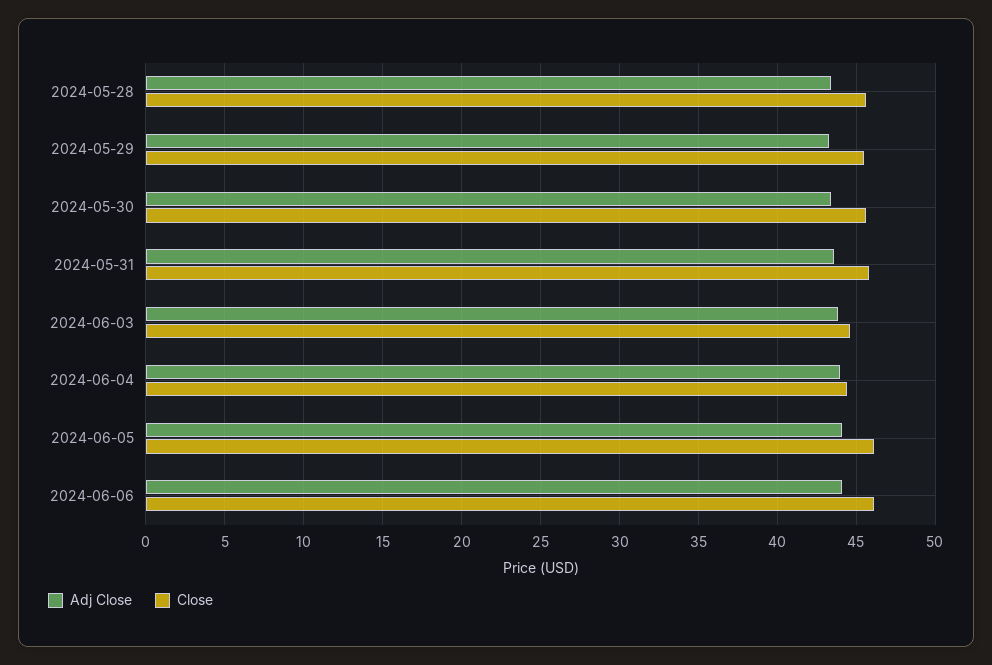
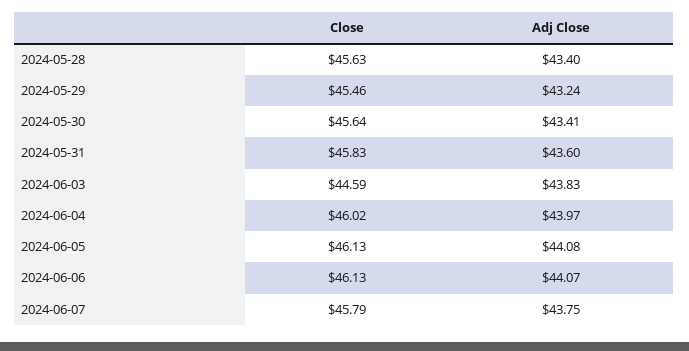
Close, 2024-06-04: 44.5 -> 46.02
Close, 2024-06-07: none -> 45.79
Adj Close, 2024-06-07: none -> 43.75

